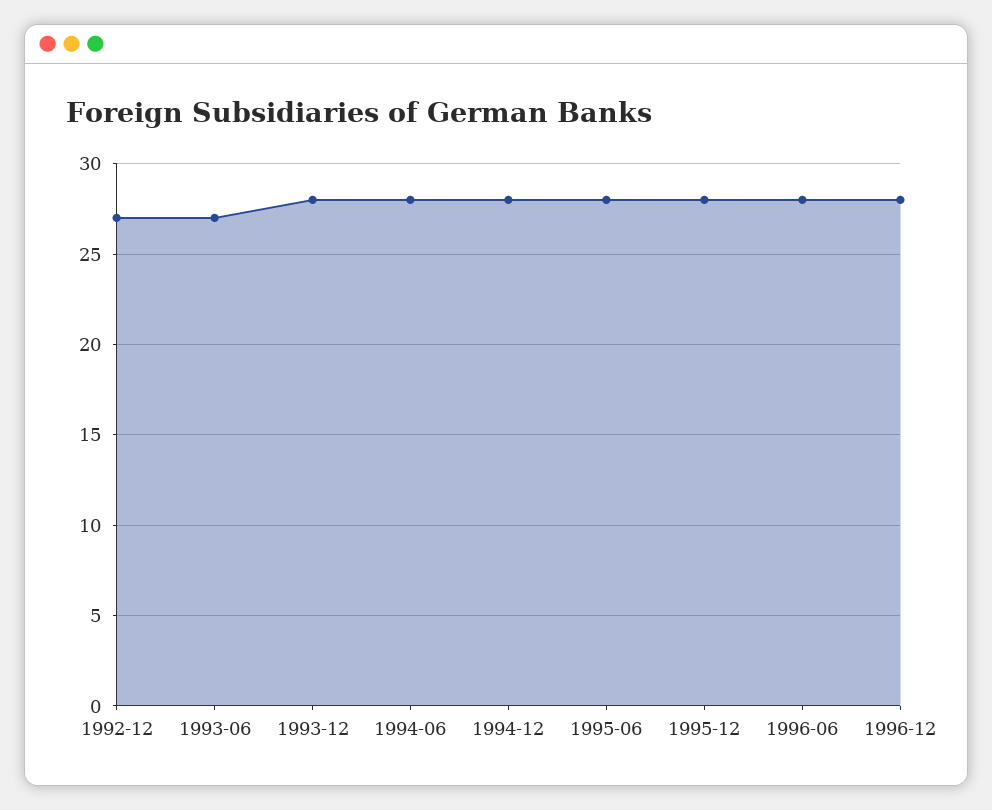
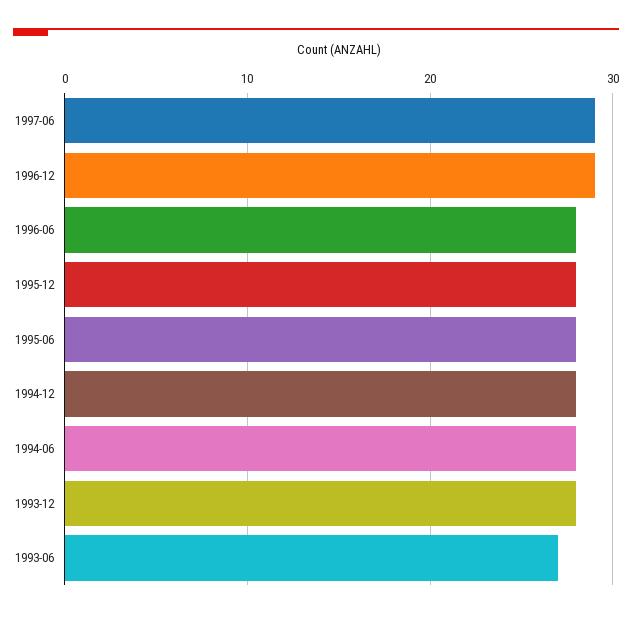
1992-12: 27 -> none
1996-12: 28 -> 29
1997-06: none -> 29

